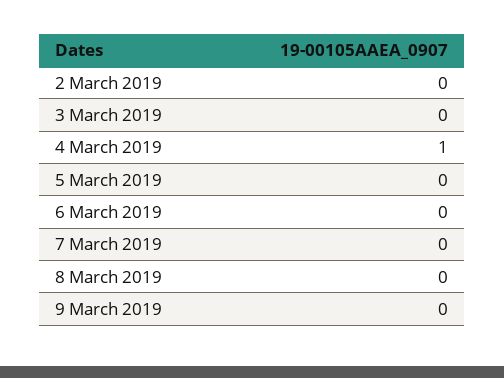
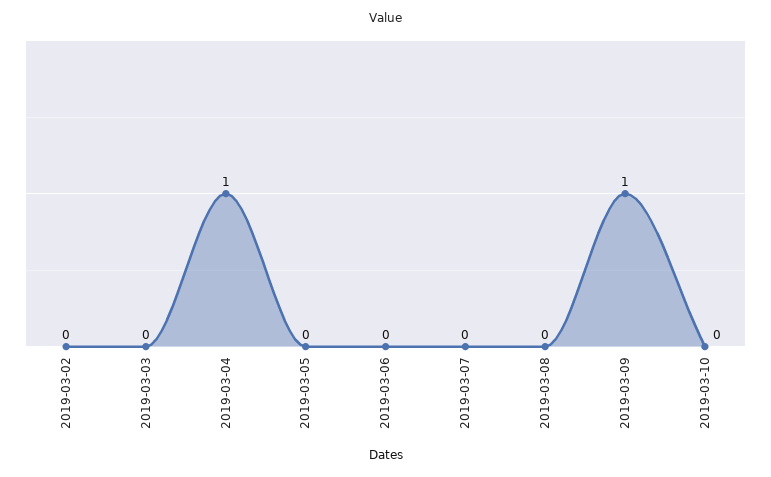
9 March 2019: 0 -> 1
2019-03-10: none -> 0

